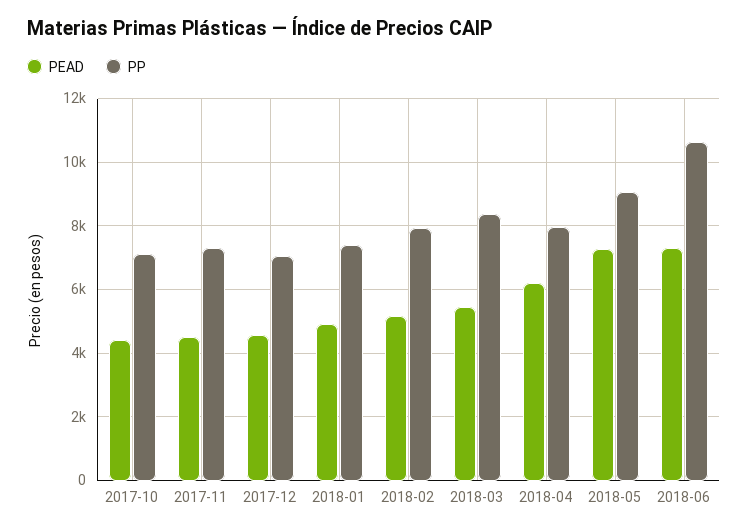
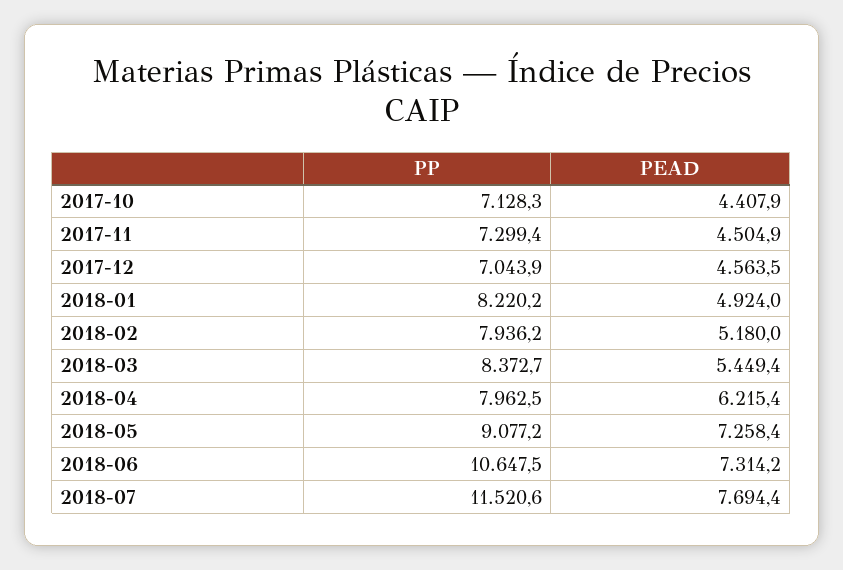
PP, 2018-01: 7400 -> 8220.2
PP, 2018-07: none -> 11520.6
PEAD, 2018-07: none -> 7694.4

